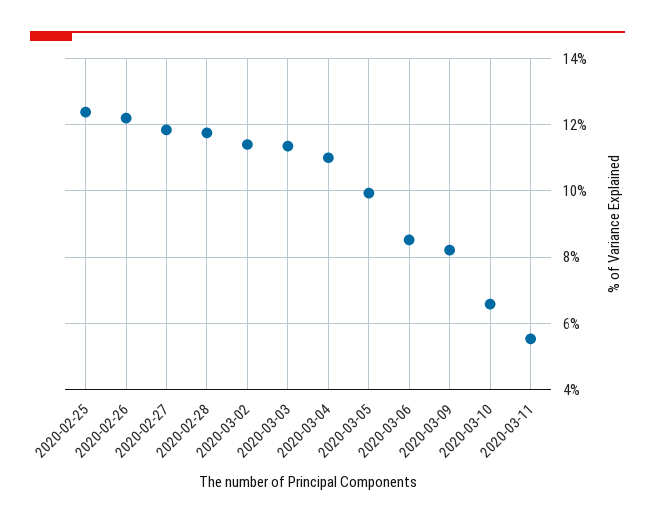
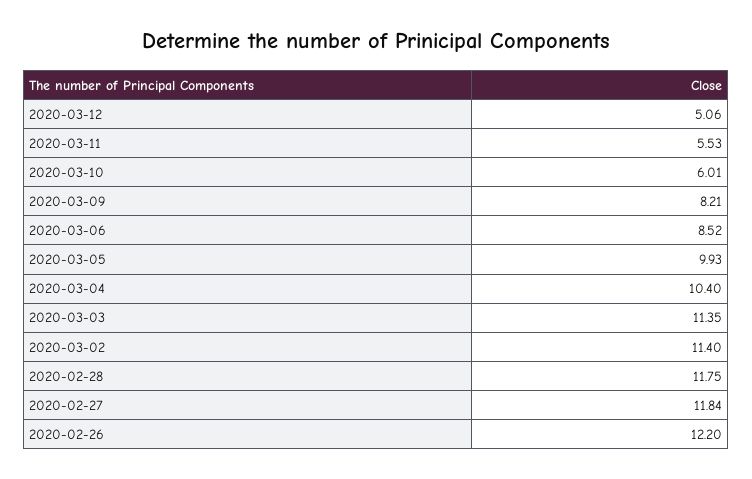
2020-02-25: 12.4 -> none
2020-03-04: 11 -> 10.4
2020-03-10: 6.6 -> 6.01
2020-03-12: none -> 5.06

